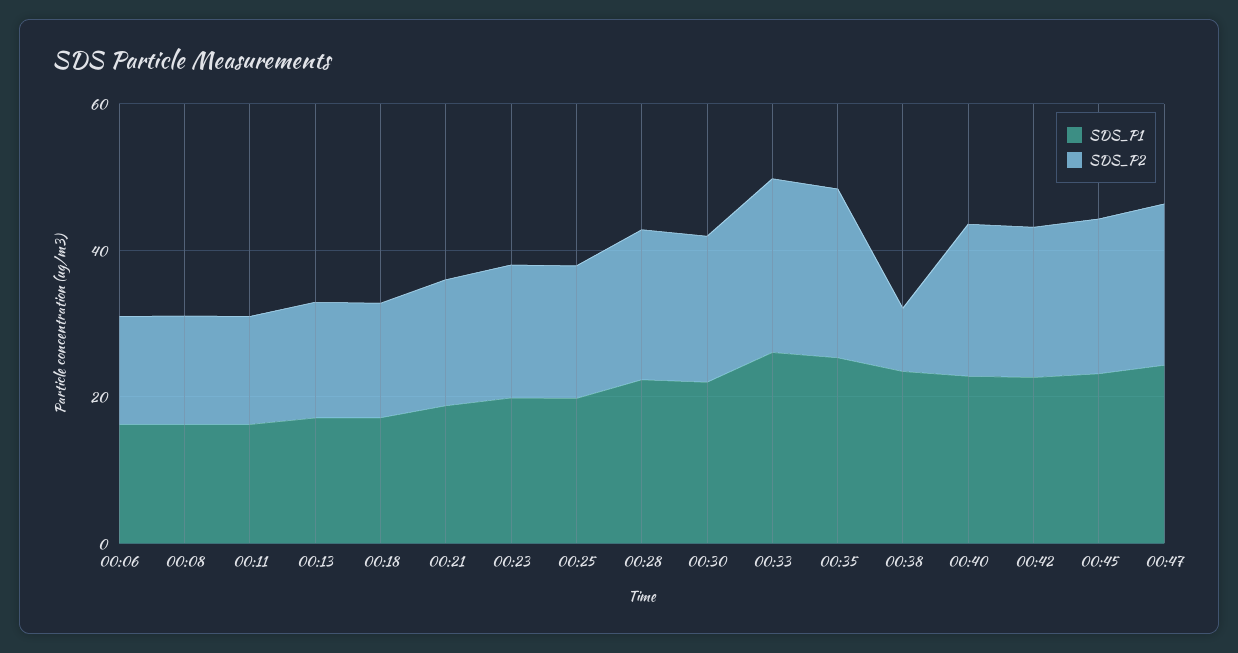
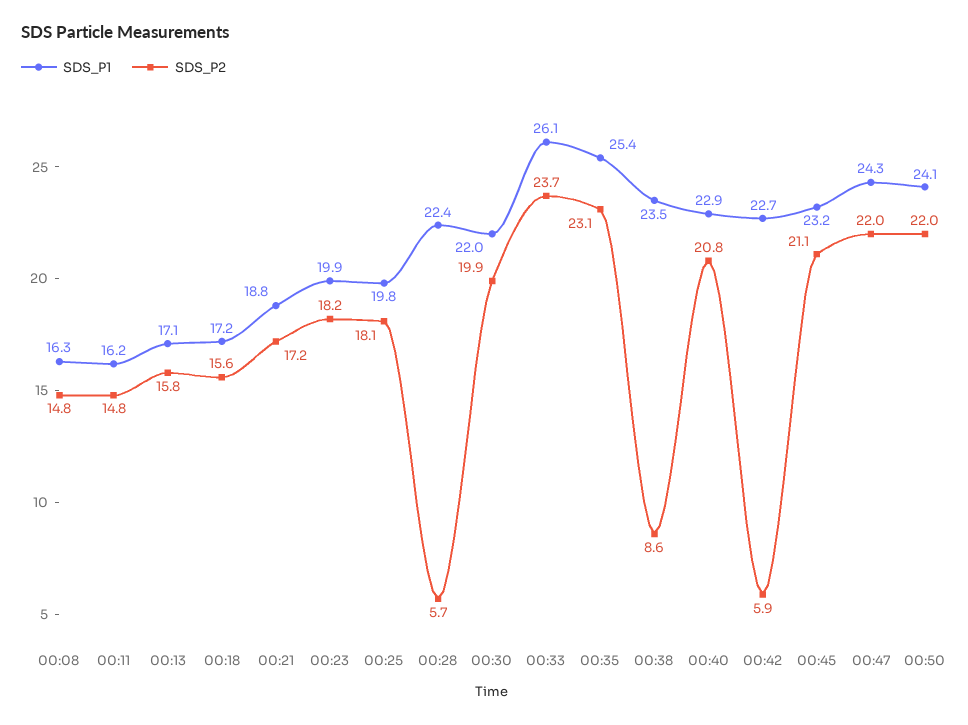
SDS_P1, 00:06: 15 -> none
SDS_P2, 00:06: 15 -> none
SDS_P2, 00:28: 20 -> 5.7
SDS_P2, 00:42: 20 -> 5.9
SDS_P1, 00:50: none -> 24.1
SDS_P2, 00:50: none -> 22

